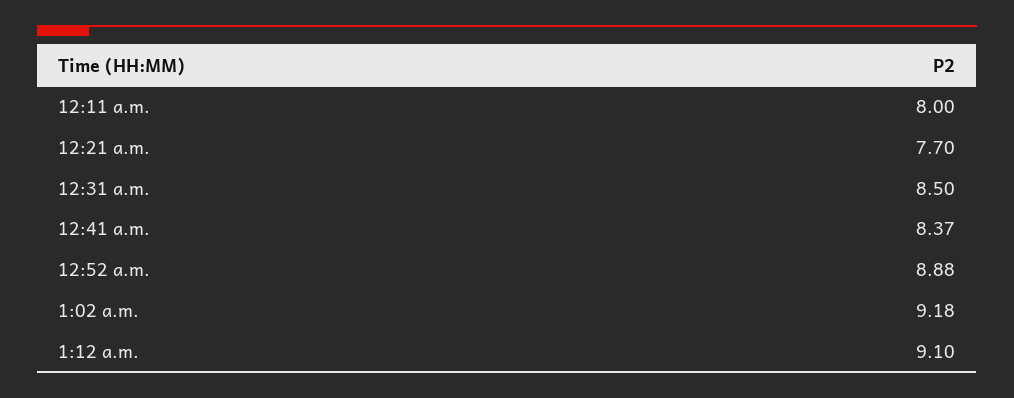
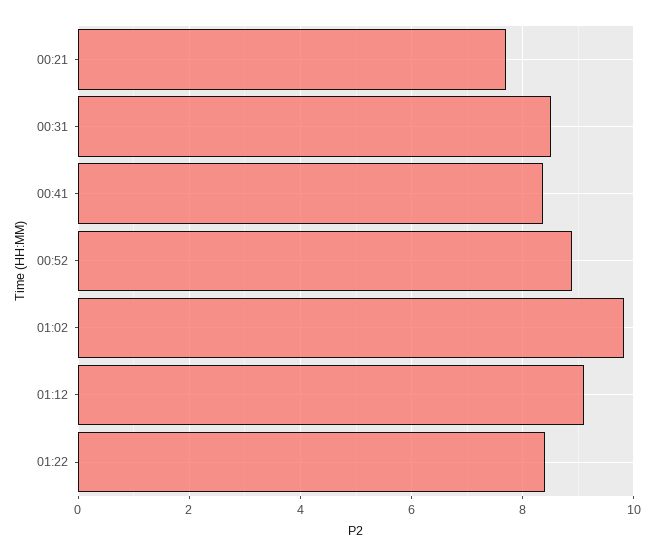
12:11 a.m.: 8 -> none
1:02 a.m.: 9.18 -> 9.8
01:22: none -> 8.4

